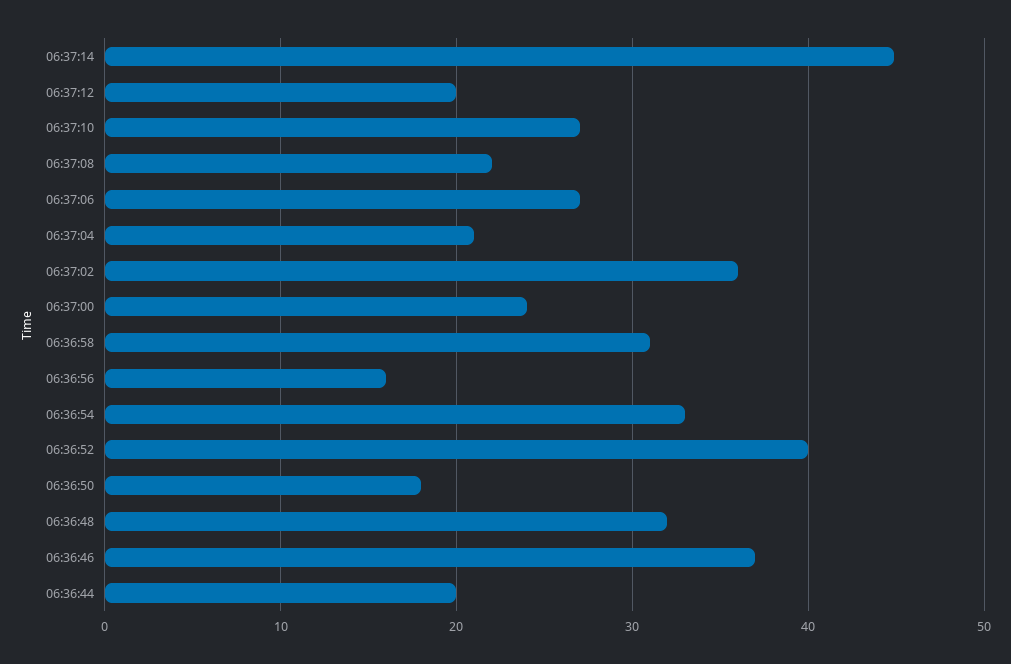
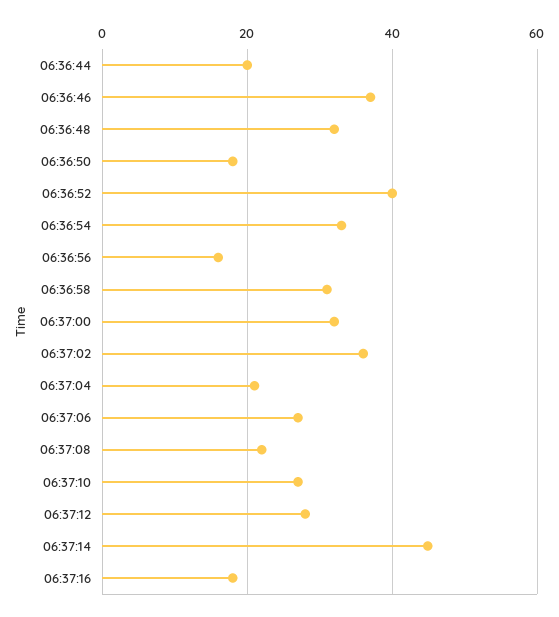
06:37:12: 20 -> 28
06:37:00: 24 -> 32
06:37:16: none -> 18

